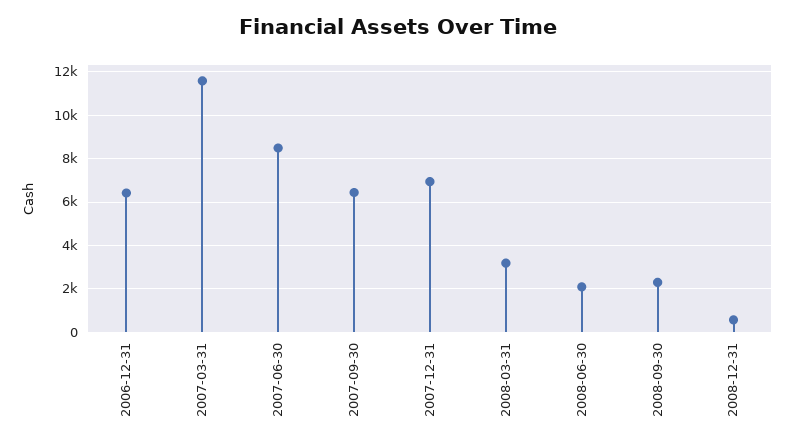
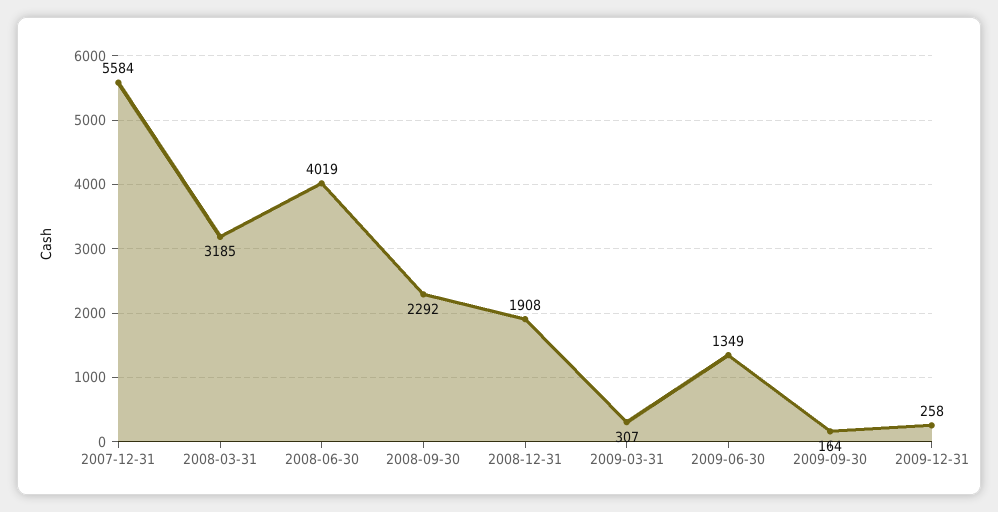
2006-12-31: 6500 -> none
2007-03-31: 11500 -> none
2007-06-30: 8500 -> none
2007-09-30: 6500 -> none
2007-12-31: 7000 -> 5584
2008-06-30: 2000 -> 4019
2008-12-31: 500 -> 1908
2009-03-31: none -> 307
2009-06-30: none -> 1349
2009-09-30: none -> 164
2009-12-31: none -> 258

